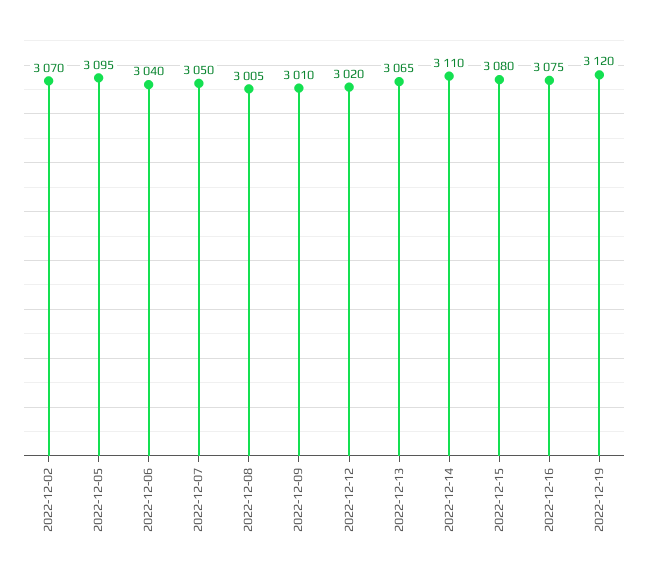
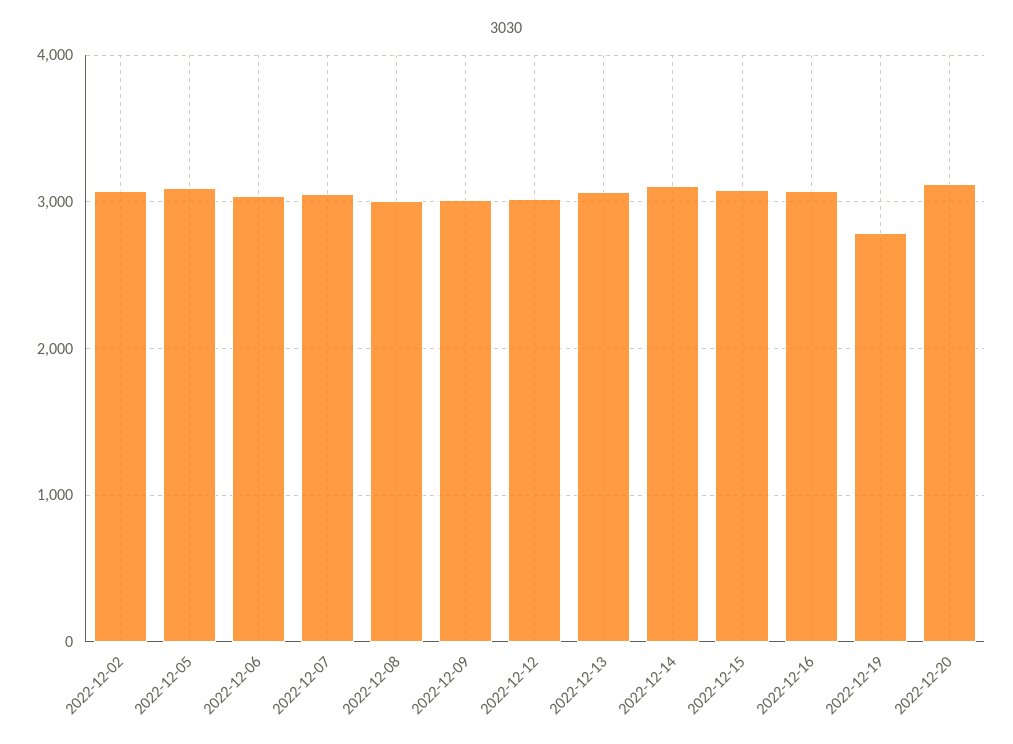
2022-12-19: 3120 -> 2800
2022-12-20: none -> 3100

